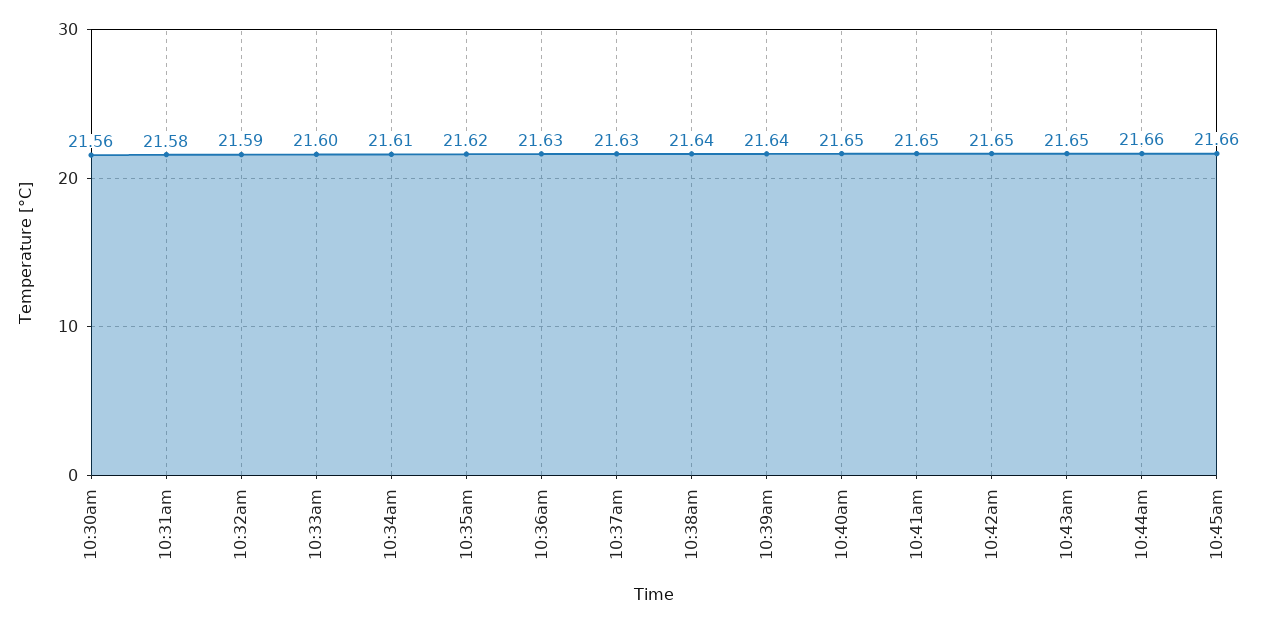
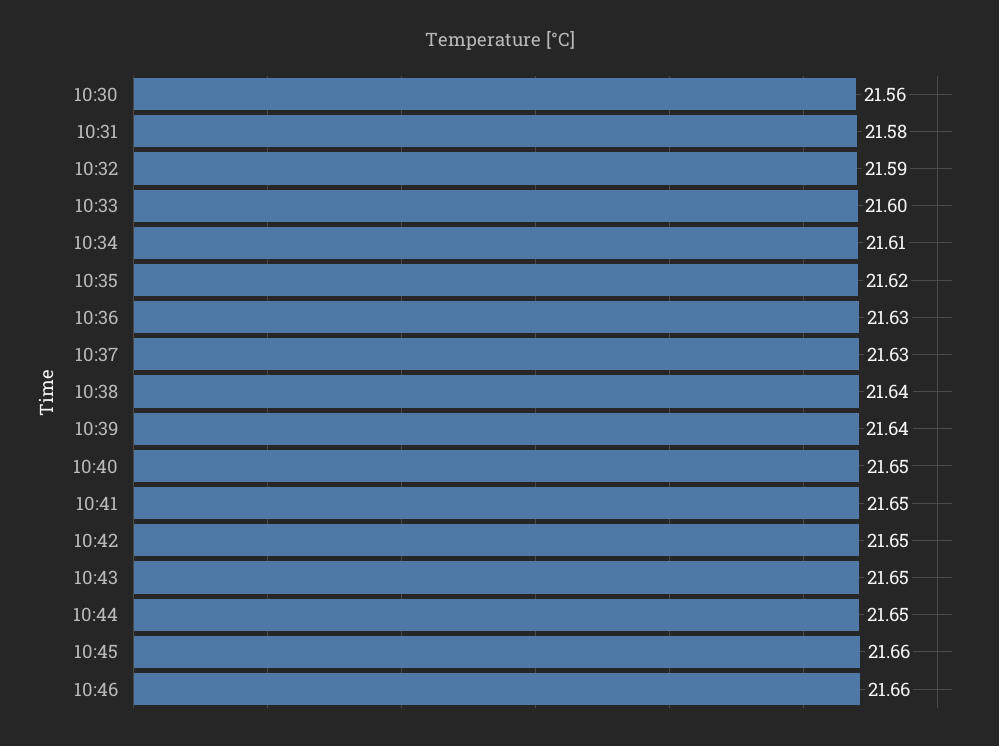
10:44am: 21.66 -> 21.65
10:46: none -> 21.66

